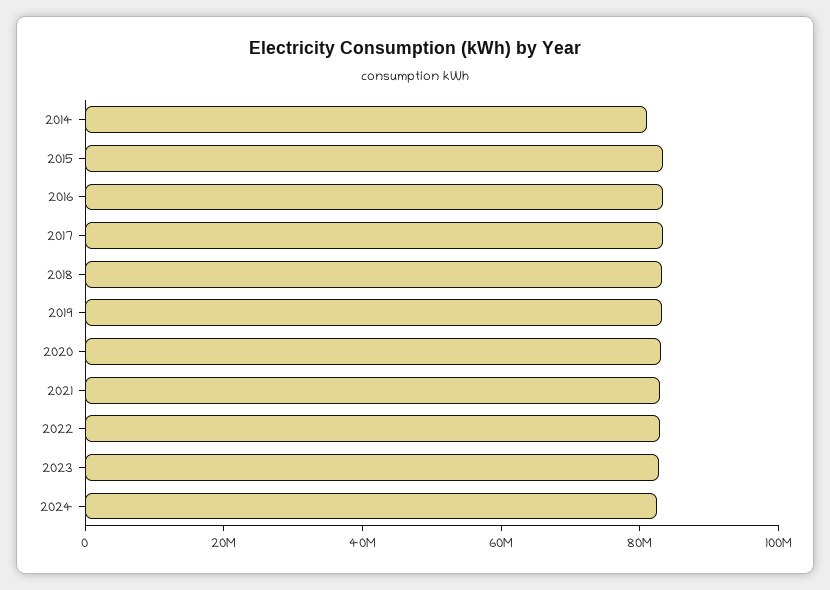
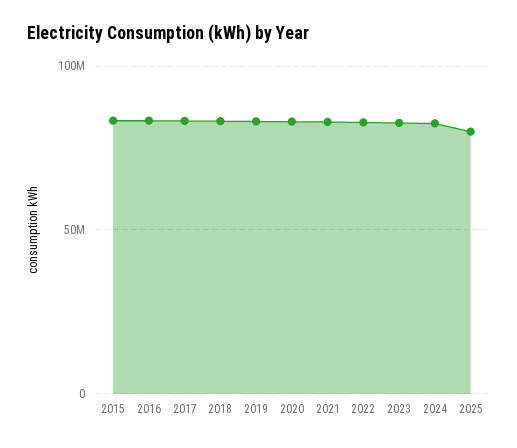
2014: 80000000 -> none
2025: none -> 80000000

